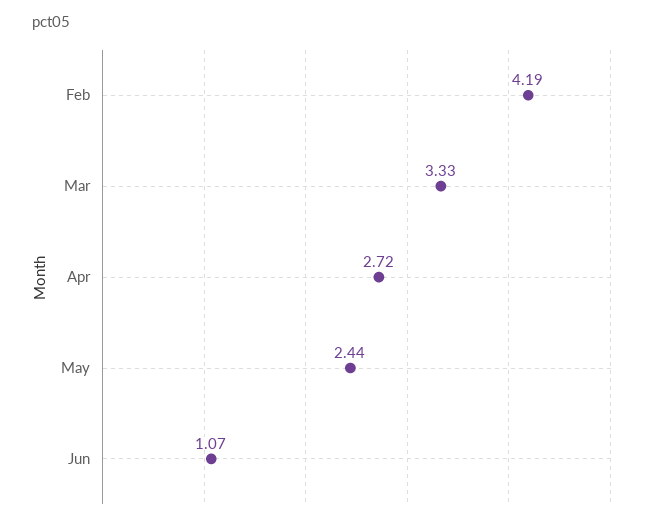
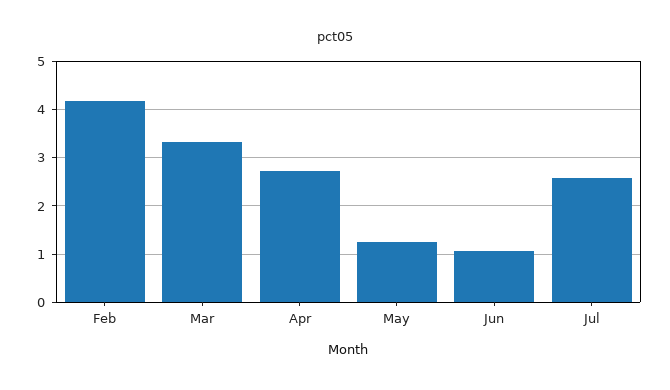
May: 2.44 -> 1.2
Jul: none -> 2.6

